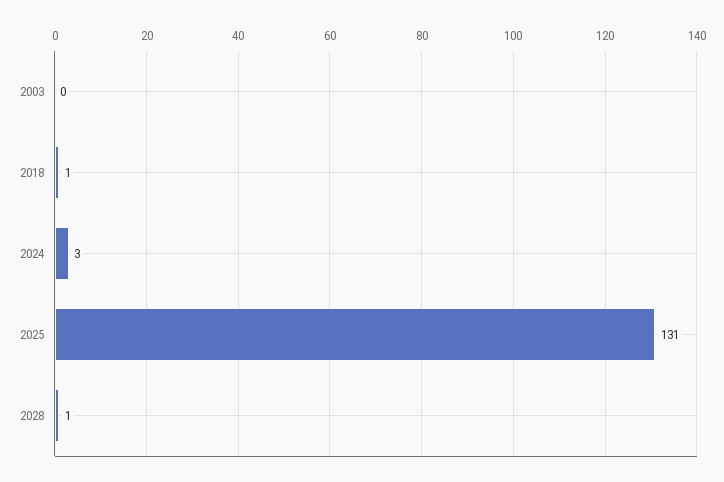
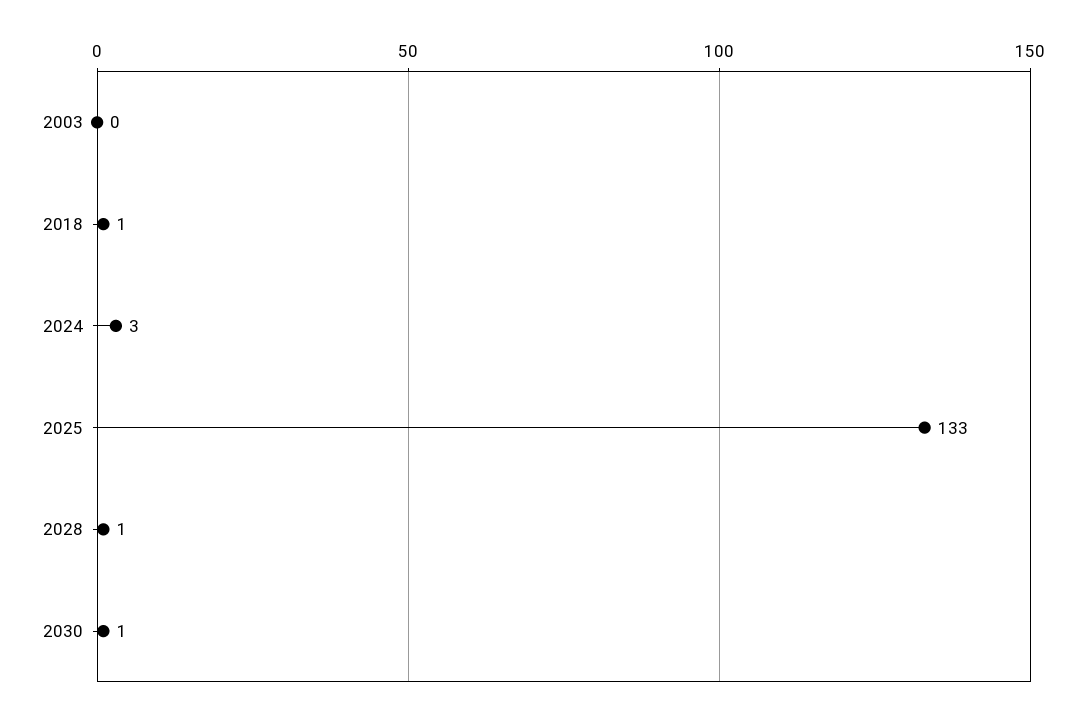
2025: 131 -> 133
2030: none -> 1

